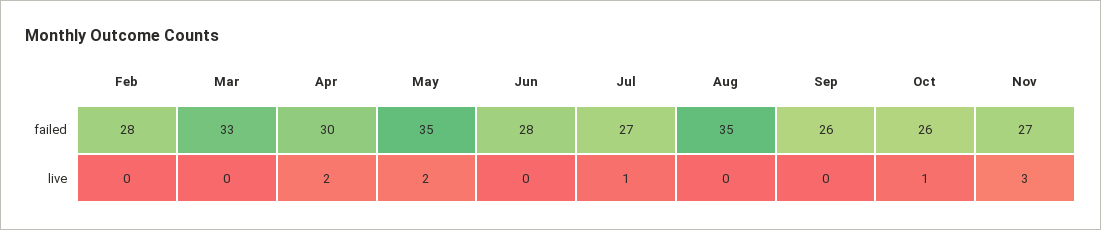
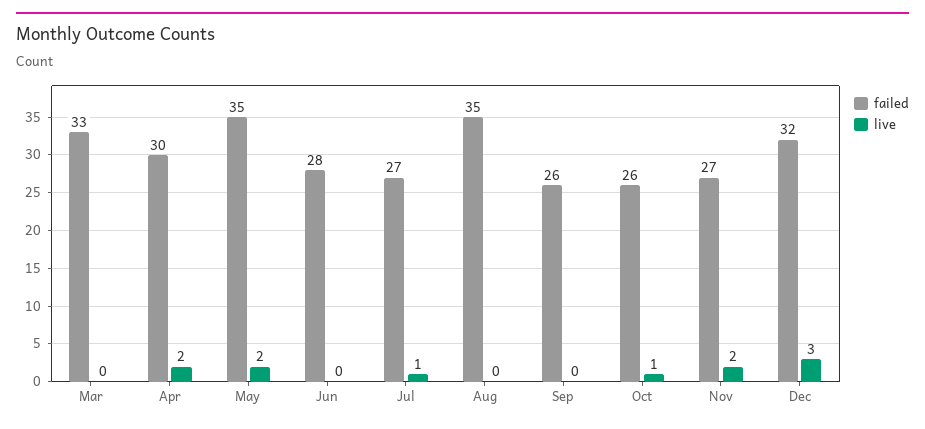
failed, Feb: 28 -> none
live, Feb: 0 -> none
live, Nov: 3 -> 2
failed, Dec: none -> 32
live, Dec: none -> 3

